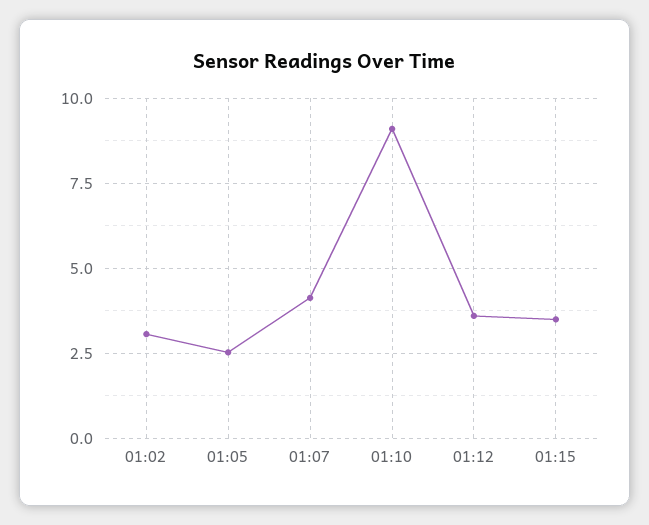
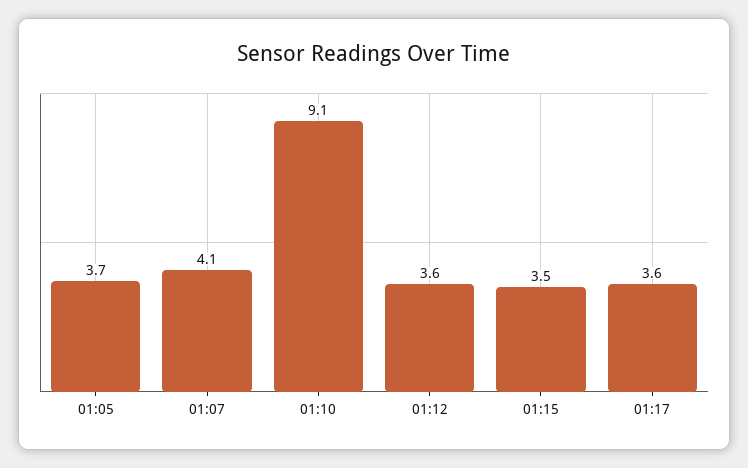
01:02: 3 -> none
01:05: 2.5 -> 3.7
01:17: none -> 3.6

